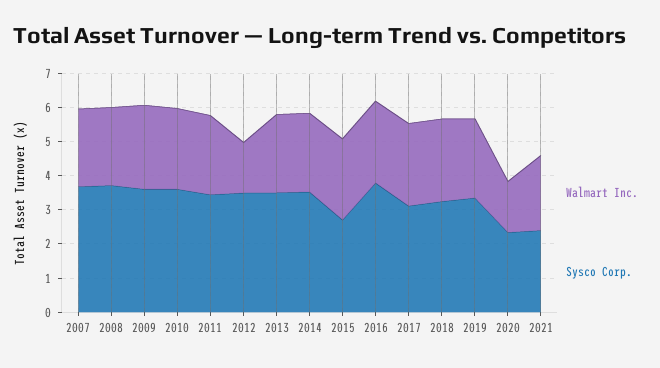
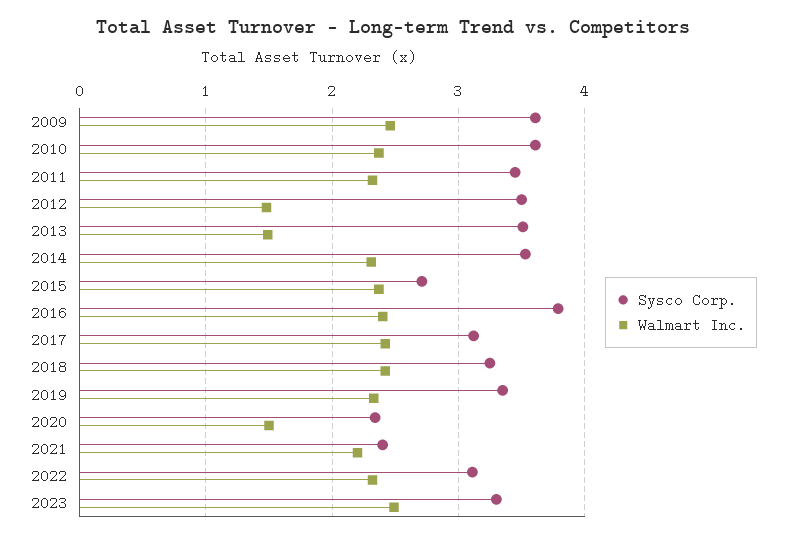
Walmart Inc., 2007: 2.25 -> none
Sysco Corp., 2007: 3.75 -> none
Walmart Inc., 2008: 2.25 -> none
Sysco Corp., 2008: 3.75 -> none
Walmart Inc., 2013: 2.25 -> 1.5
Sysco Corp., 2022: none -> 3.1
Walmart Inc., 2022: none -> 2.3
Sysco Corp., 2023: none -> 3.3
Walmart Inc., 2023: none -> 2.5

